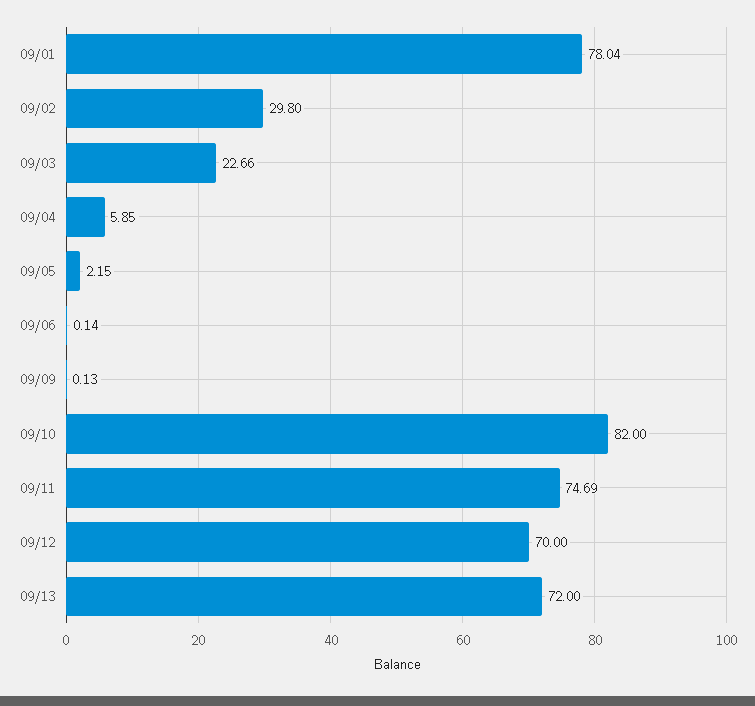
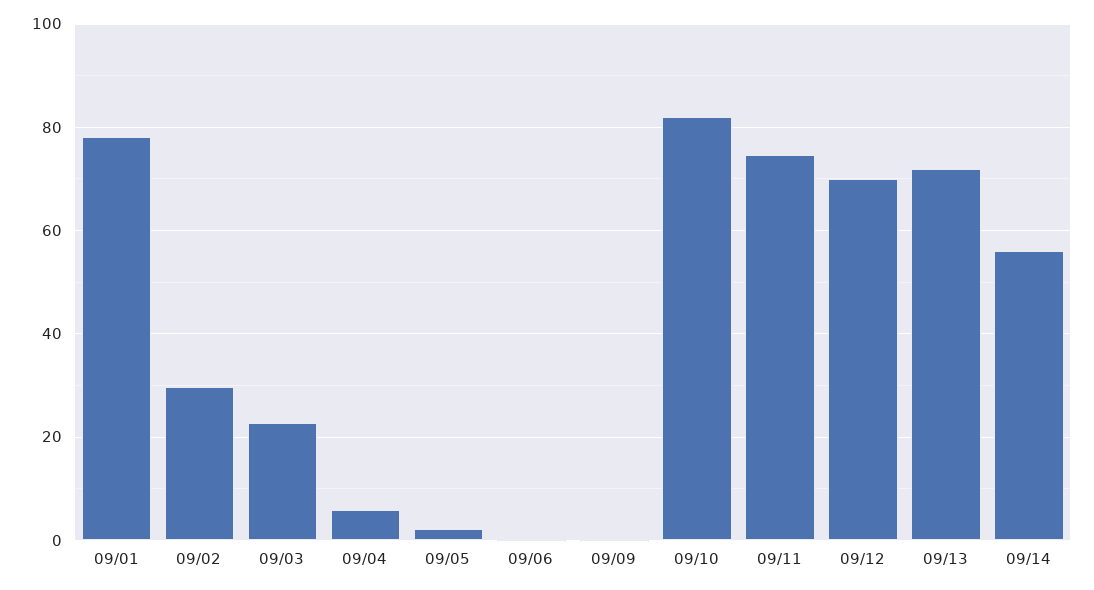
09/14: none -> 56

